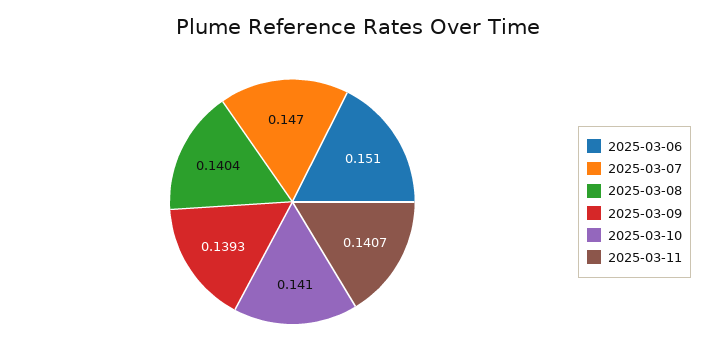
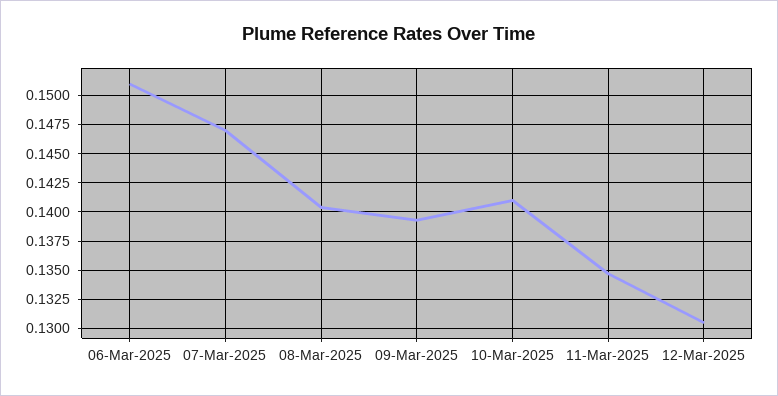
2025-03-11: 0.1407 -> 0.135
12-Mar-2025: none -> 0.13

